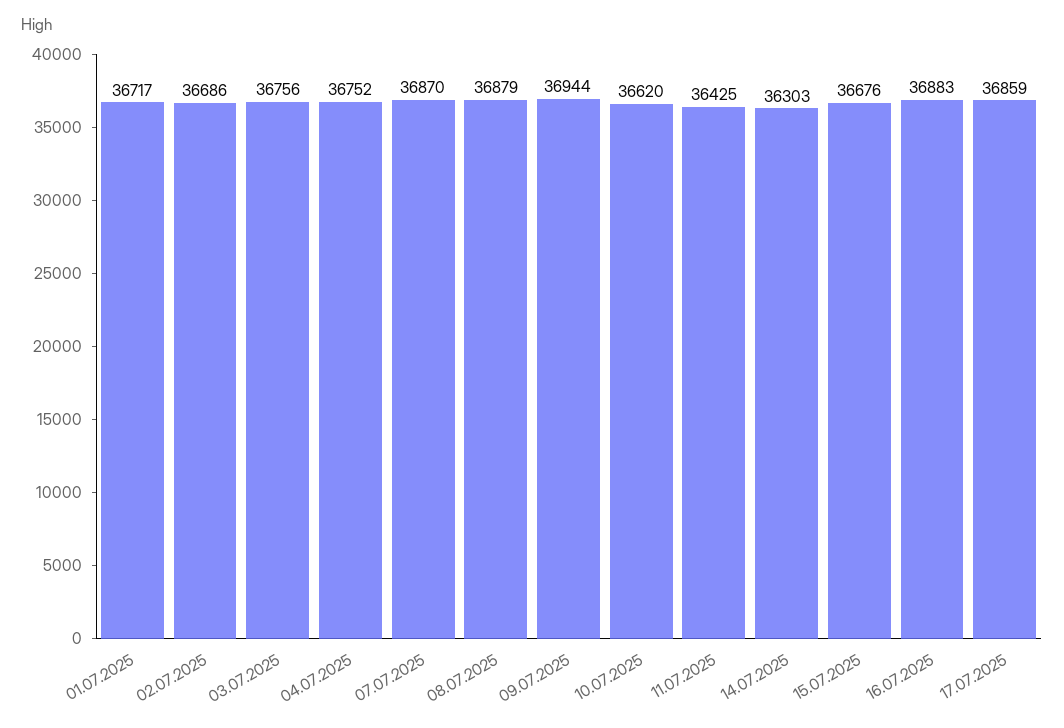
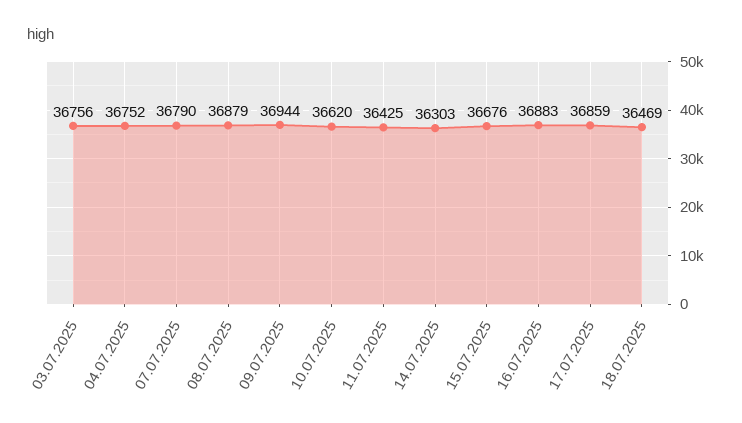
01.07.2025: 36717 -> none
02.07.2025: 36686 -> none
07.07.2025: 36870 -> 36790
18.07.2025: none -> 36469

